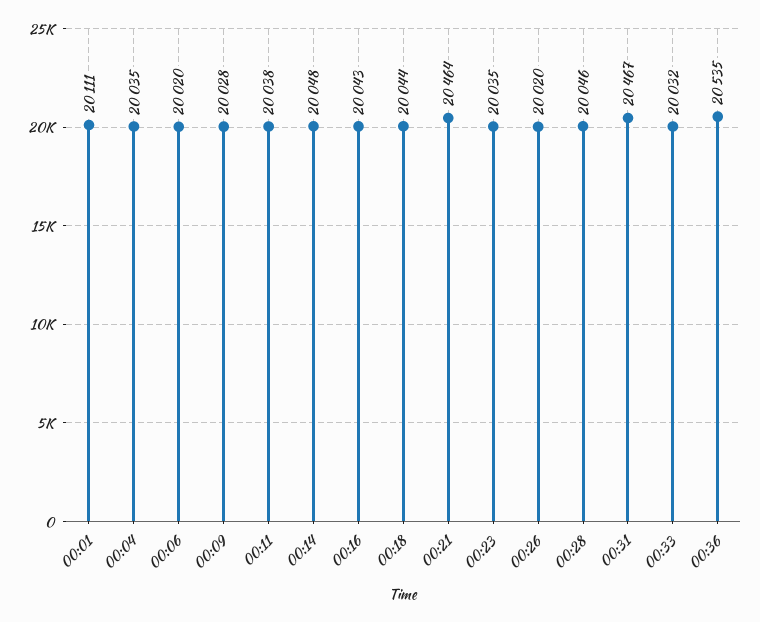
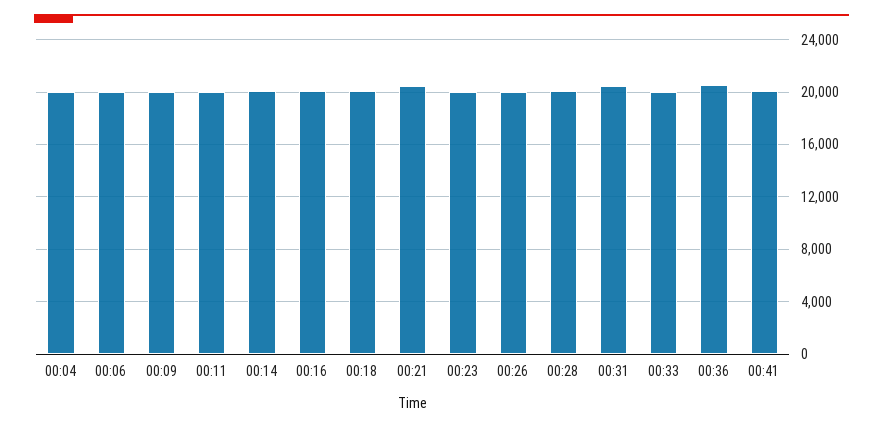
00:01: 20111 -> none
00:41: none -> 20000

